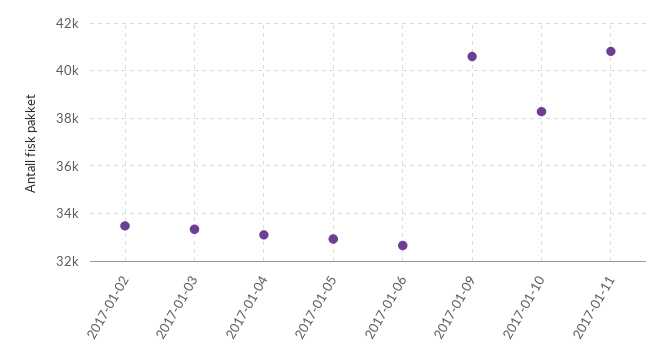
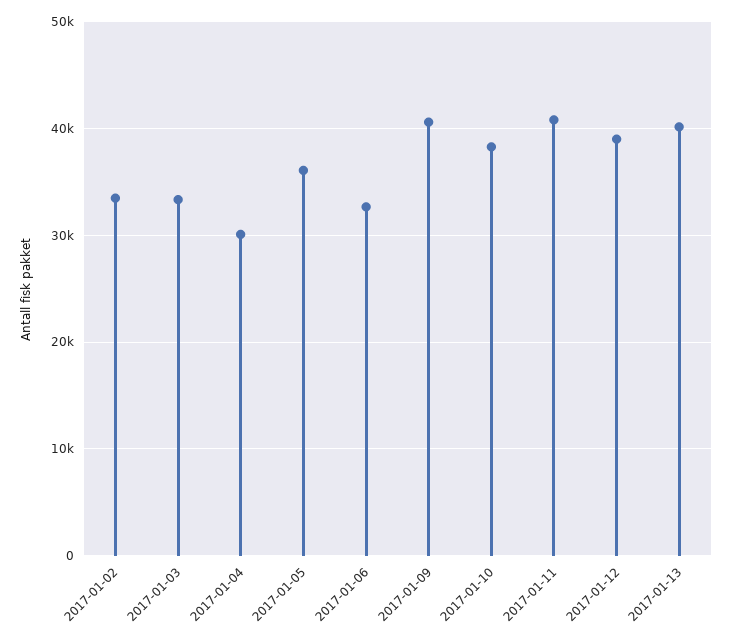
2017-01-04: 33000 -> 30000
2017-01-05: 33000 -> 36000
2017-01-12: none -> 39000
2017-01-13: none -> 40000

